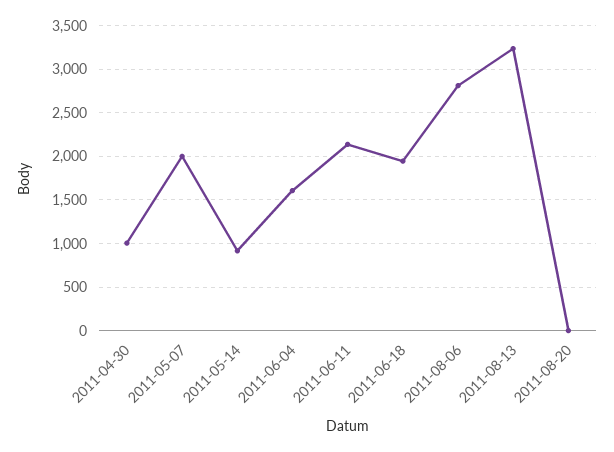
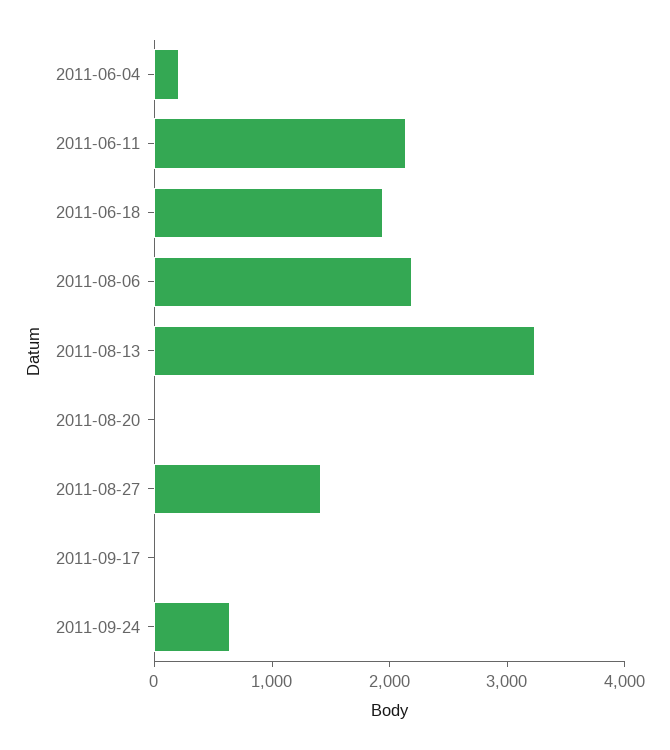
2011-04-30: 1000 -> none
2011-05-07: 2000 -> none
2011-05-14: 900 -> none
2011-06-04: 1600 -> 200
2011-08-06: 2800 -> 2200
2011-08-27: none -> 1400
2011-09-17: none -> 0
2011-09-24: none -> 600

